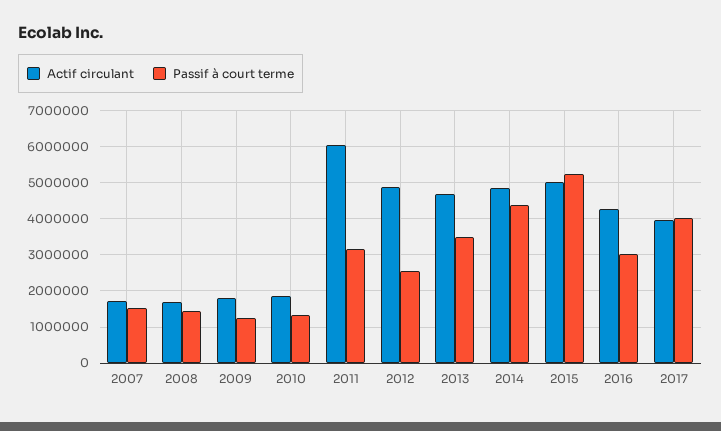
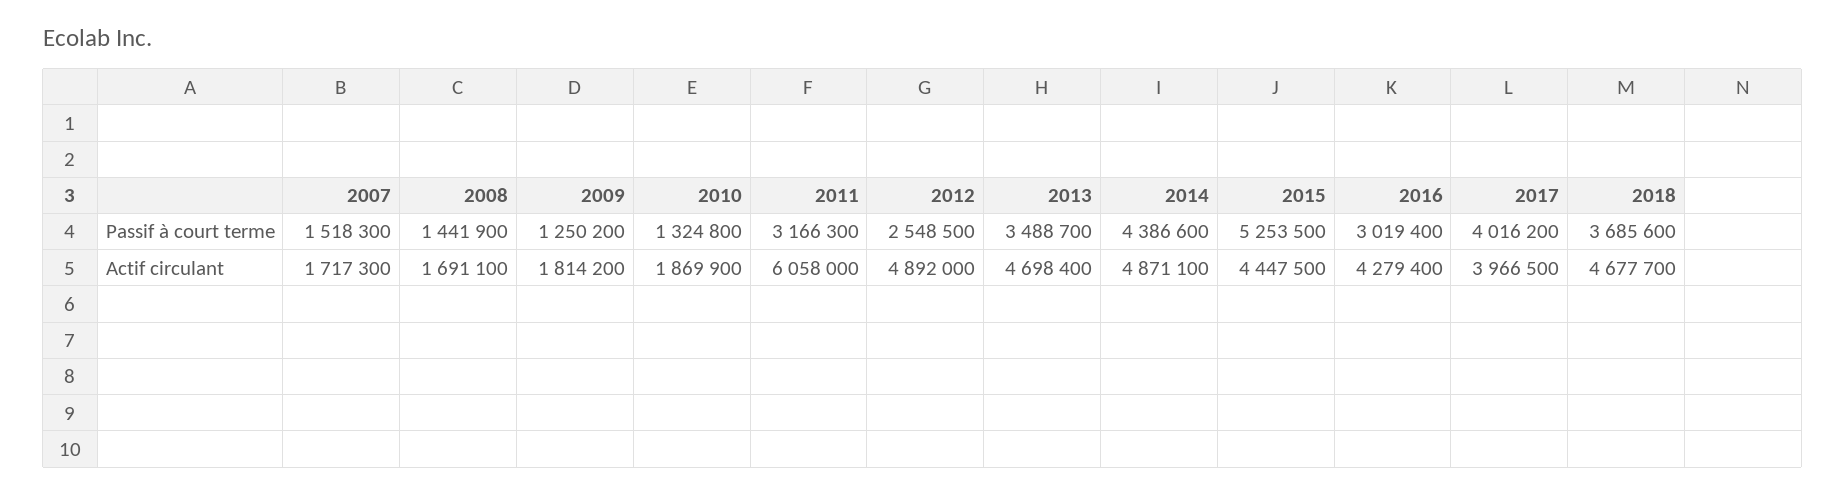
Actif circulant, 2015: 5000000 -> 4447500
Passif à court terme, 2018: none -> 3685600
Actif circulant, 2018: none -> 4677700

